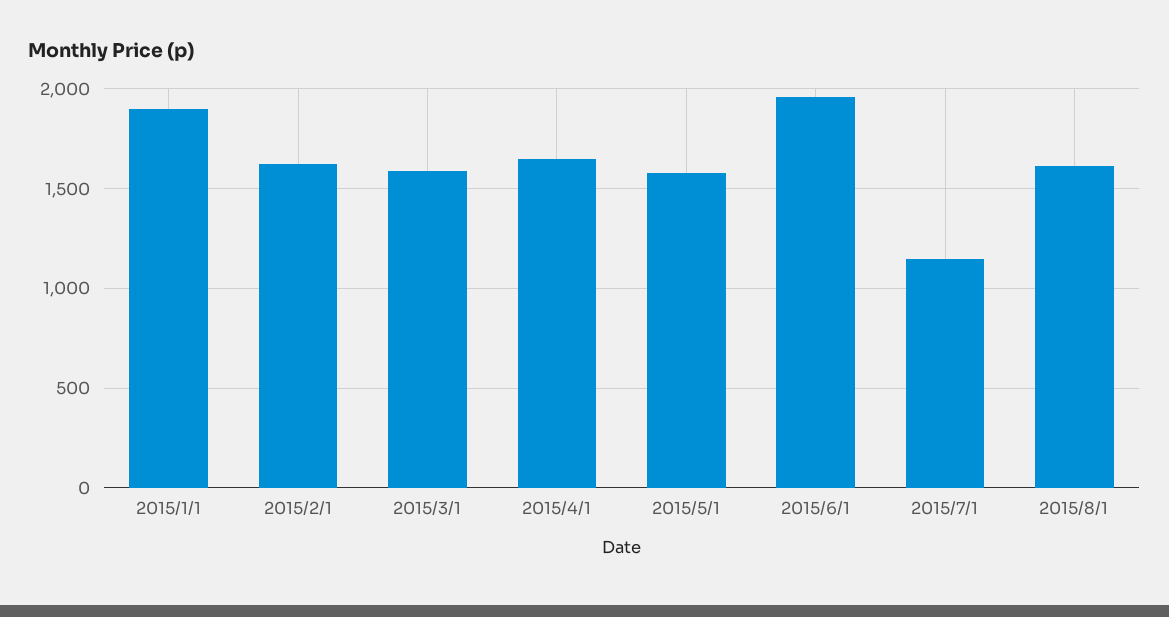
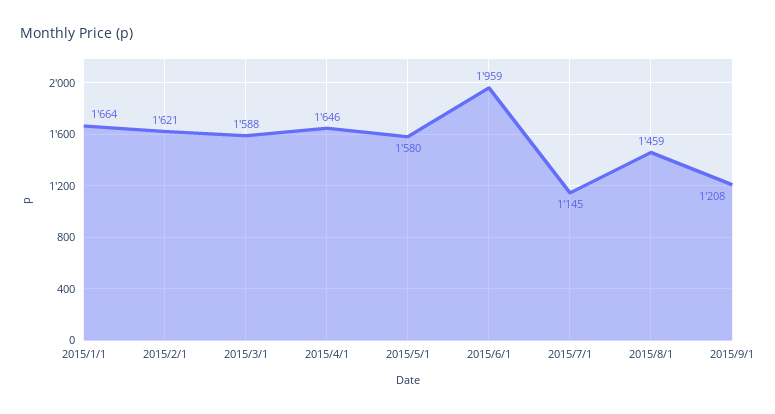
2015/1/1: 1900 -> 1664
2015/8/1: 1600 -> 1459
2015/9/1: none -> 1208

